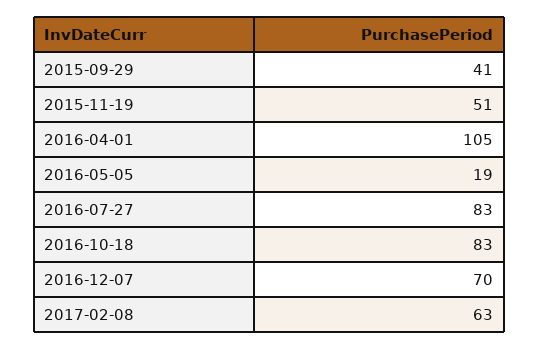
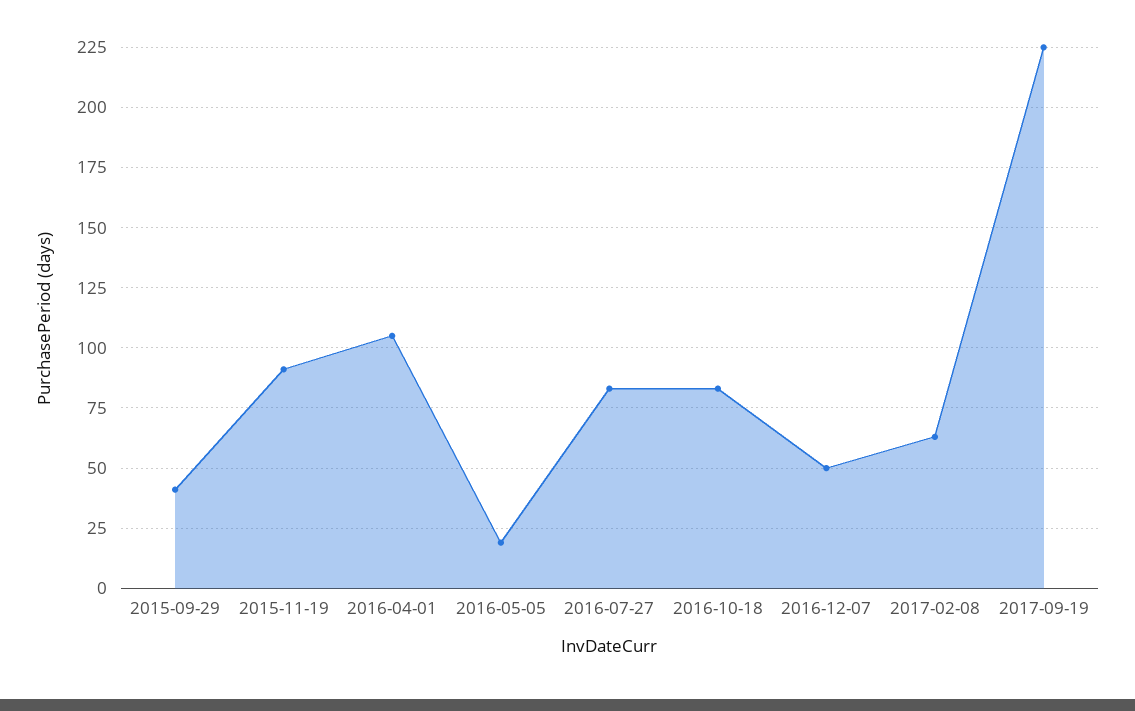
2015-11-19: 51 -> 90
2016-12-07: 70 -> 50
2017-09-19: none -> 225

